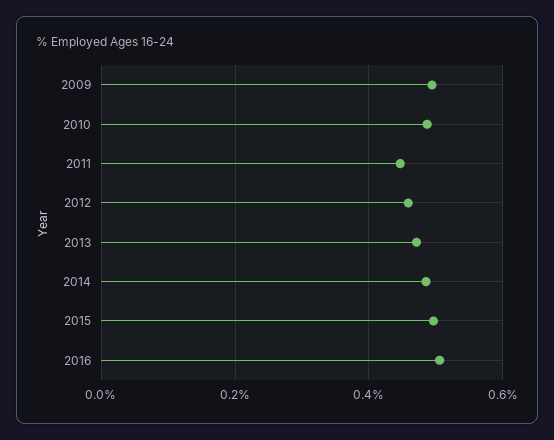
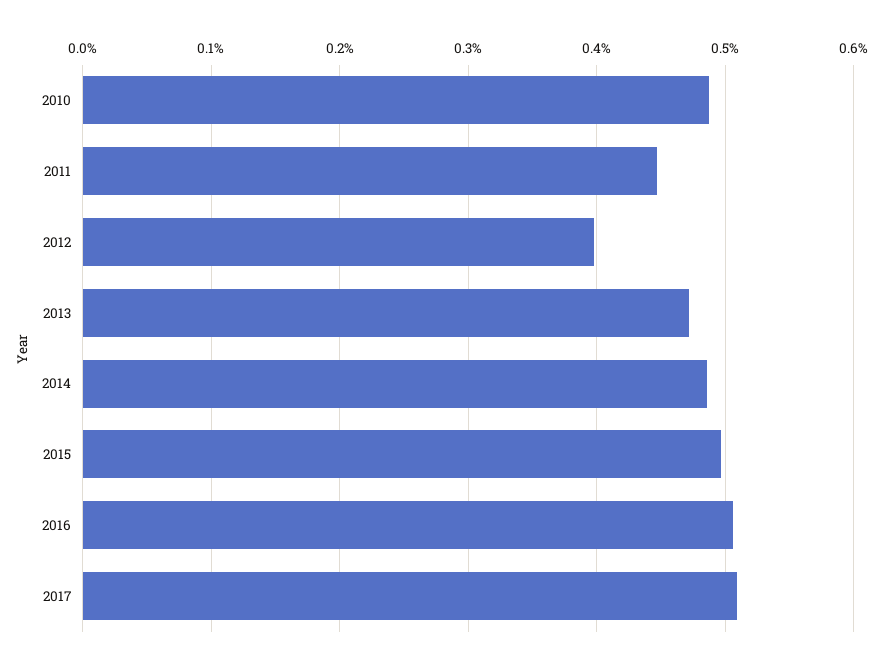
2009: 0.5 -> none
2012: 0.46 -> 0.4
2017: none -> 0.51

